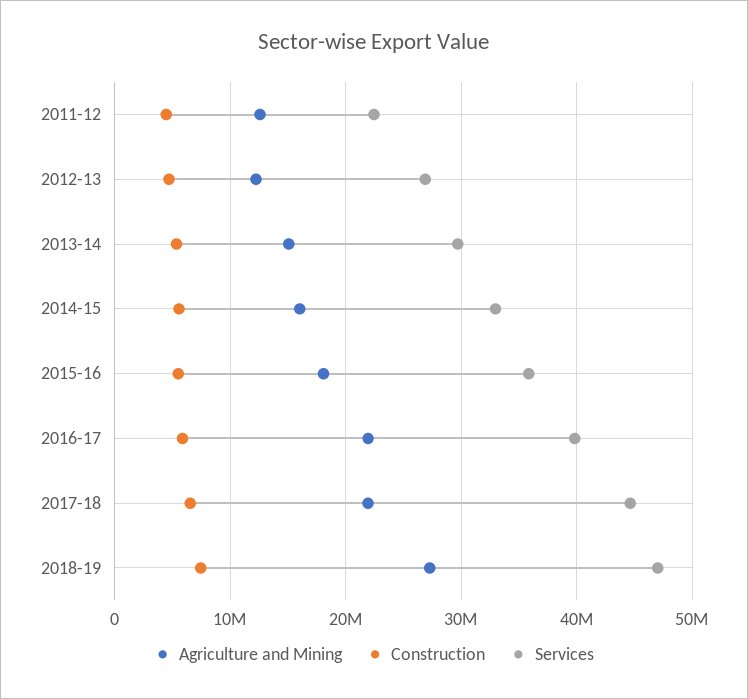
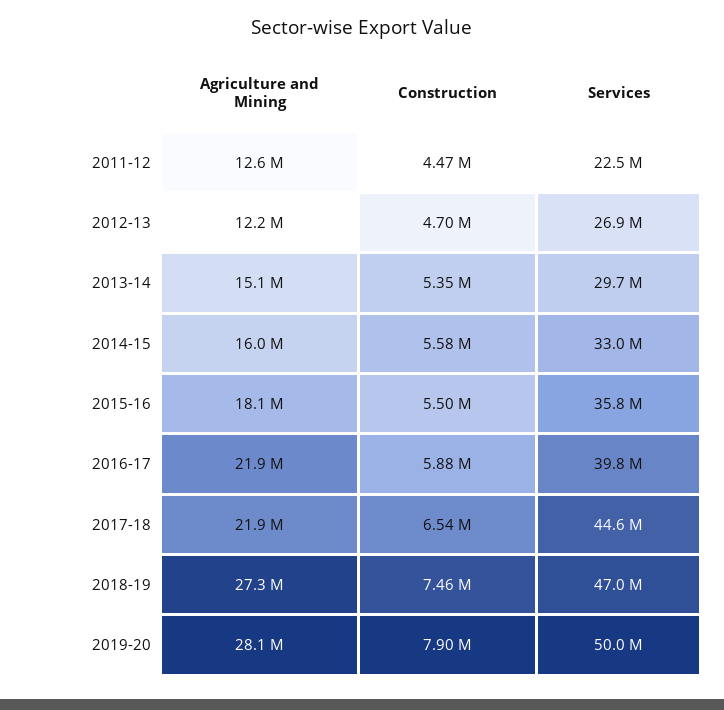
Agriculture and Mining, 2019-20: none -> 28100000
Construction, 2019-20: none -> 7900000
Services, 2019-20: none -> 50000000

